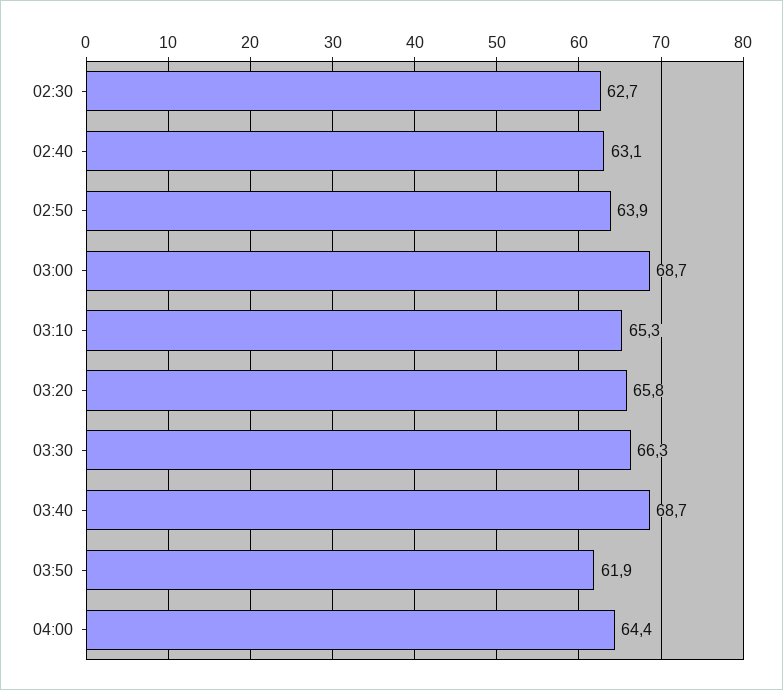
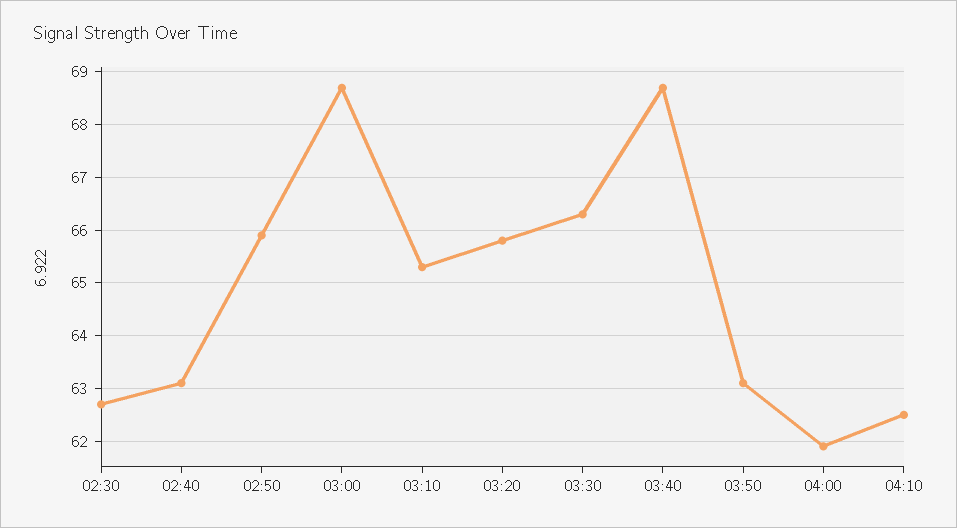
02:50: 63.9 -> 66
03:50: 61.9 -> 63
04:00: 64.4 -> 62
04:10: none -> 62.5

